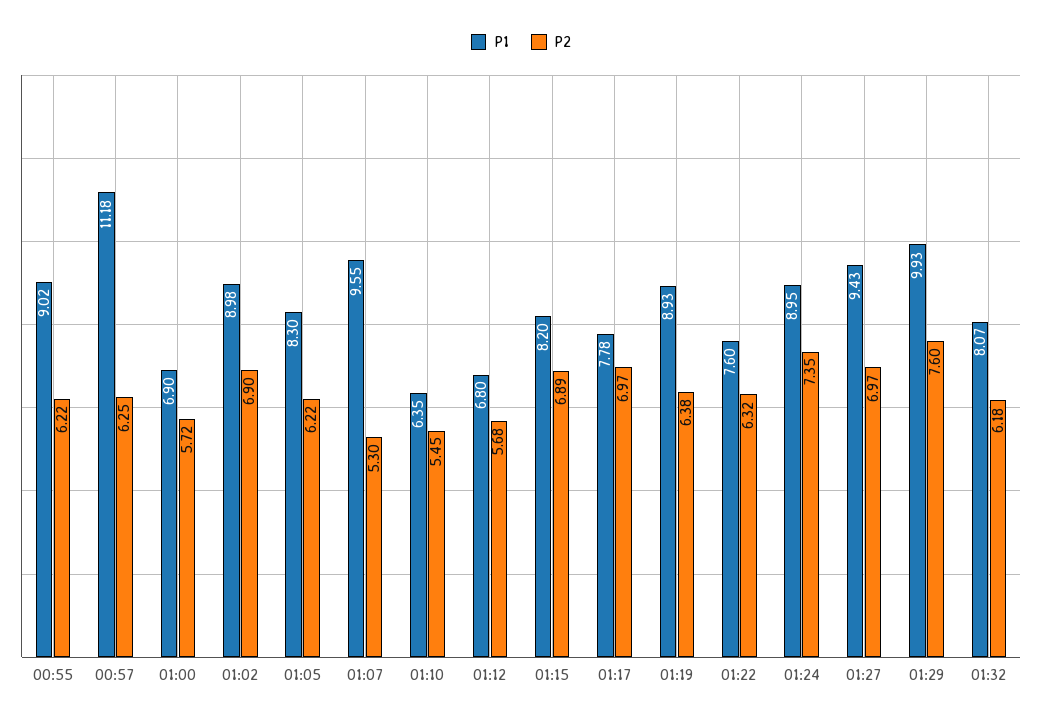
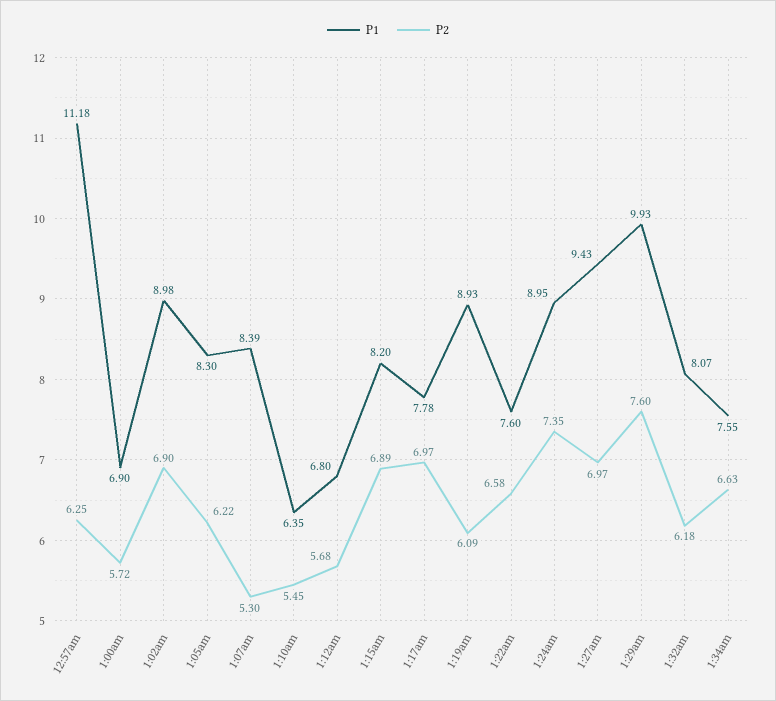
P1, 00:55: 9.02 -> none
P2, 00:55: 6.22 -> none
P1, 01:07: 9.55 -> 8.39
P2, 01:19: 6.38 -> 6.09
P2, 01:22: 6.32 -> 6.58
P1, 1:34am: none -> 7.55
P2, 1:34am: none -> 6.63

